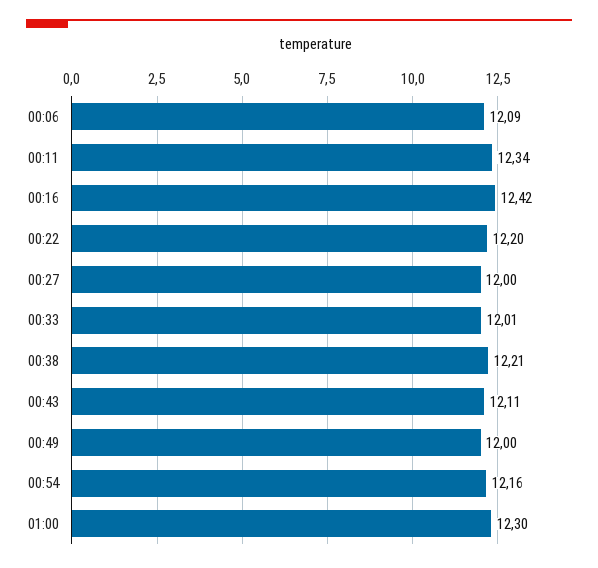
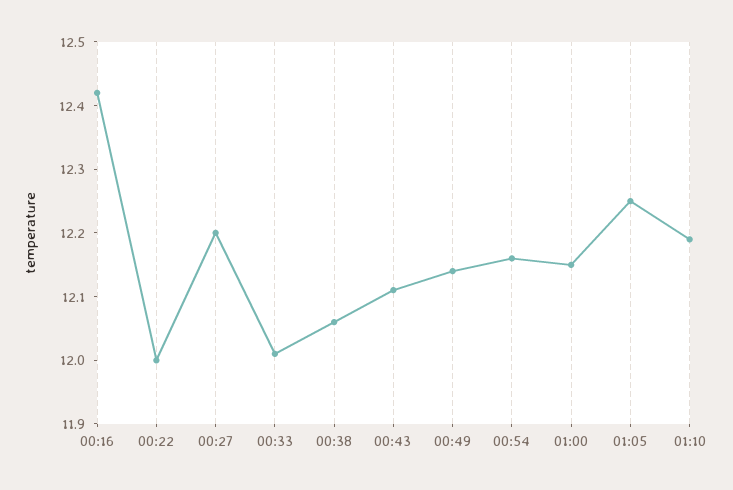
00:06: 12.09 -> none
00:11: 12.34 -> none
00:22: 12.2 -> 12
00:27: 12 -> 12.2
00:38: 12.21 -> 12.05
00:49: 12 -> 12.15
01:00: 12.3 -> 12.15
01:05: none -> 12.25
01:10: none -> 12.2

